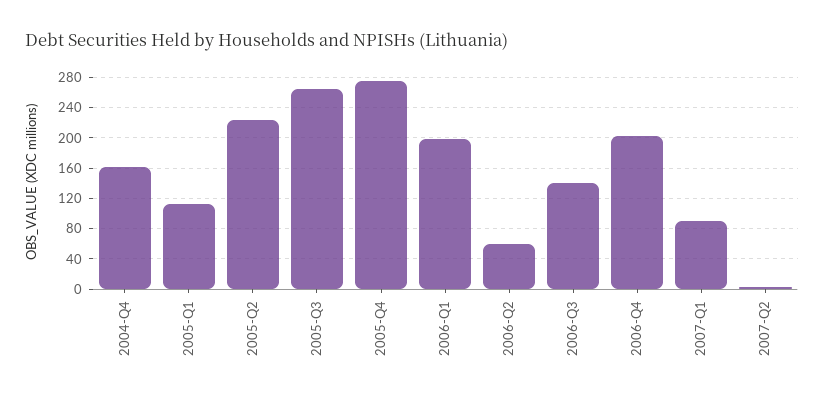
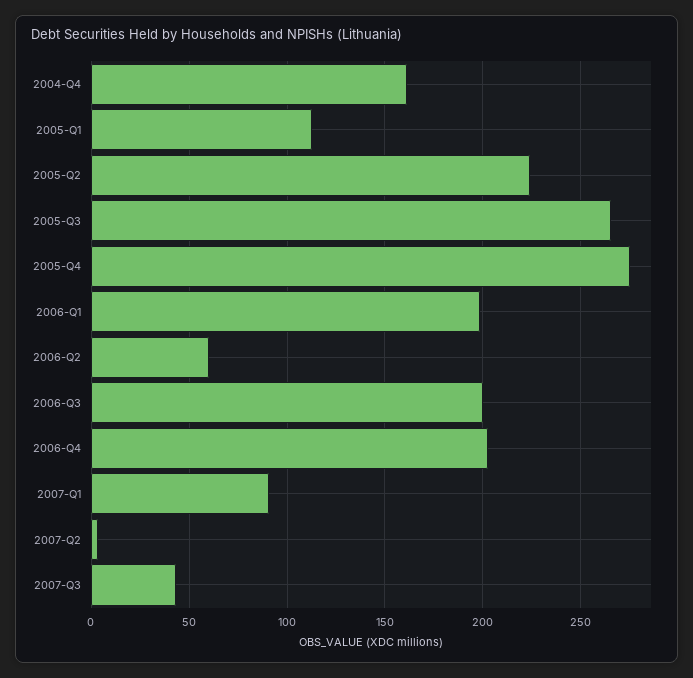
2006-Q3: 140 -> 200
2007-Q3: none -> 45

